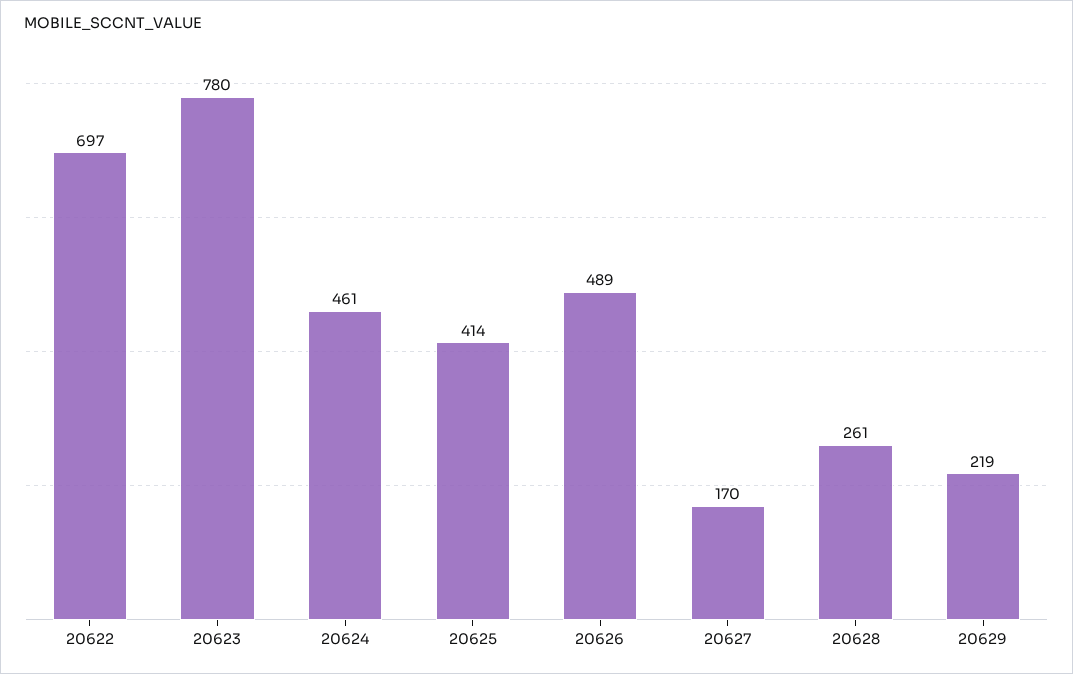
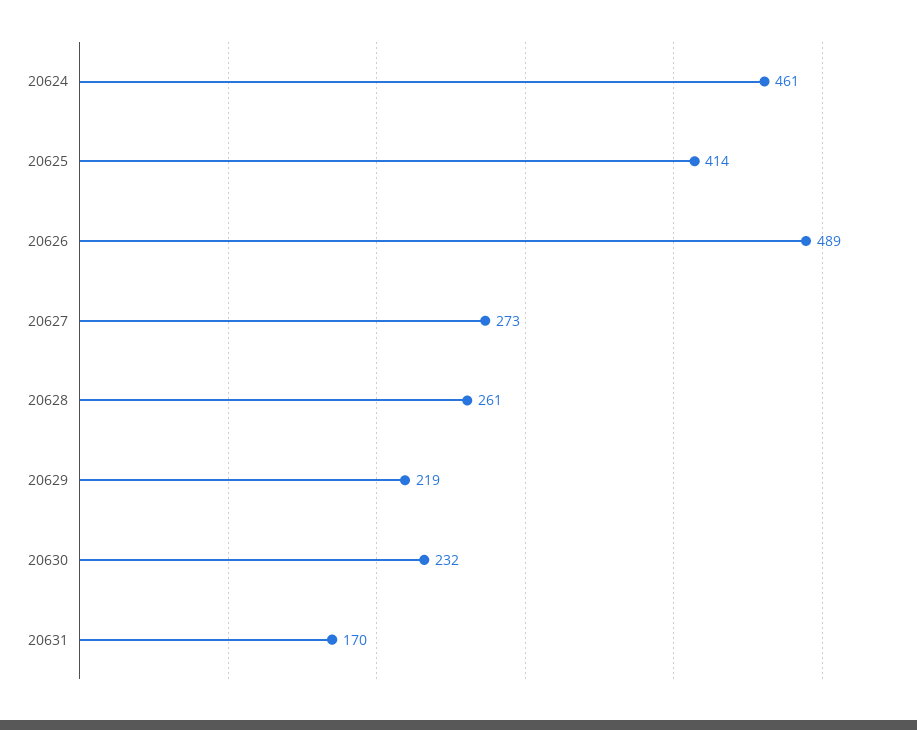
20622: 697 -> none
20623: 780 -> none
20627: 170 -> 273
20630: none -> 232
20631: none -> 170

